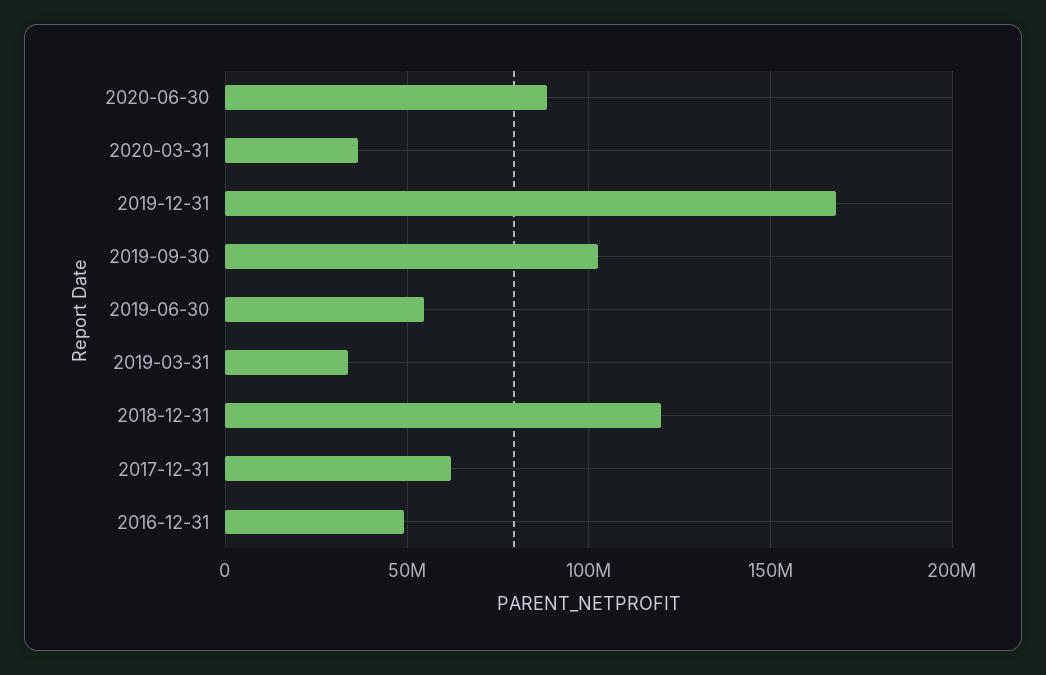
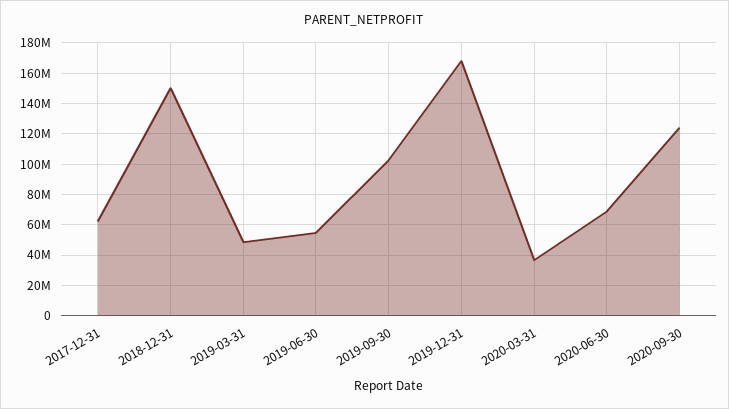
2020-06-30: 90000000 -> 70000000
2019-03-31: 35000000 -> 50000000
2018-12-31: 120000000 -> 150000000
2016-12-31: 50000000 -> none
2020-09-30: none -> 125000000

